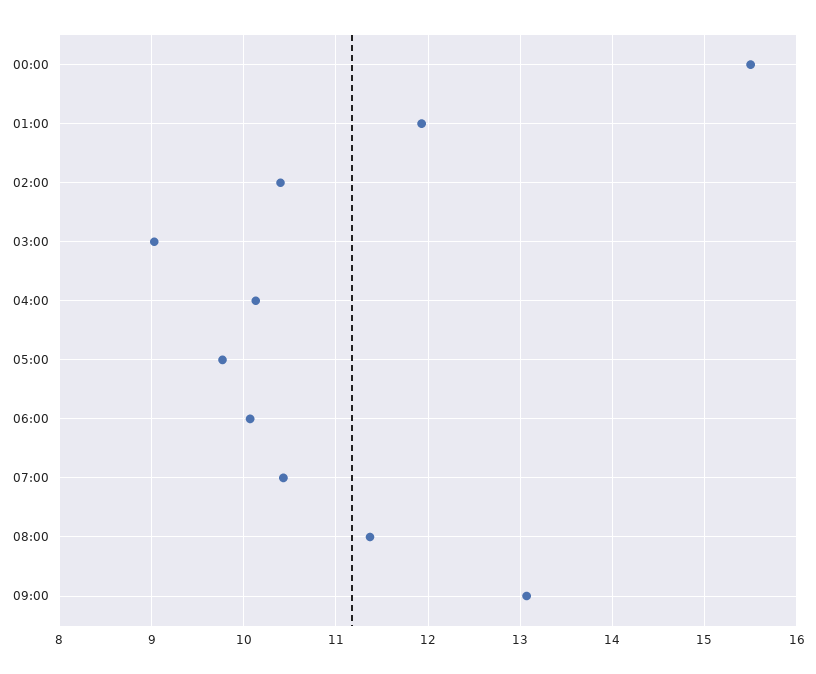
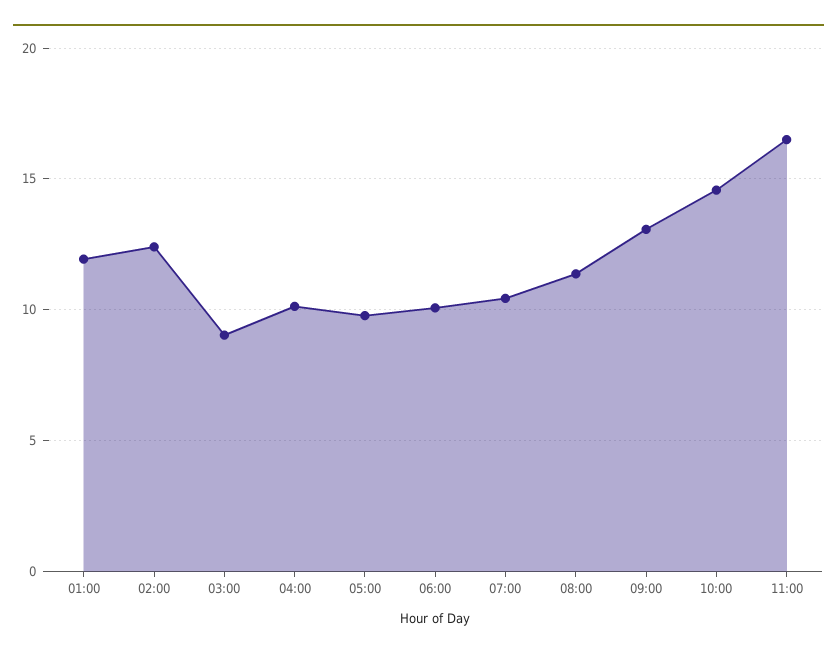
00:00: 15.5 -> none
02:00: 10.4 -> 12.5
10:00: none -> 14.5
11:00: none -> 16.5

